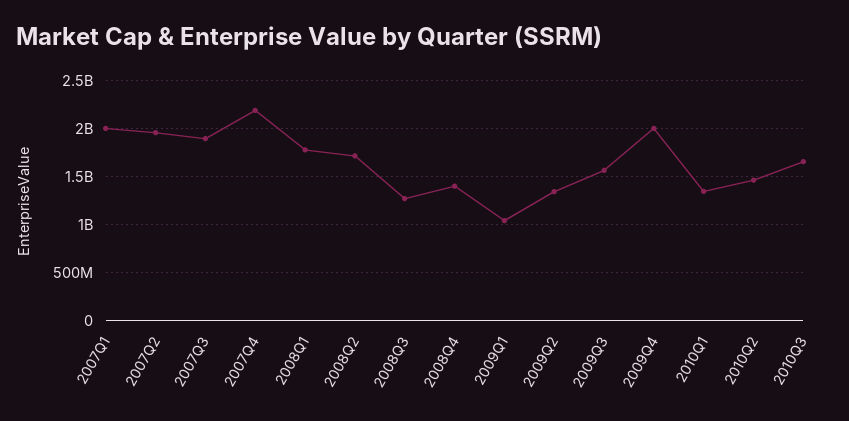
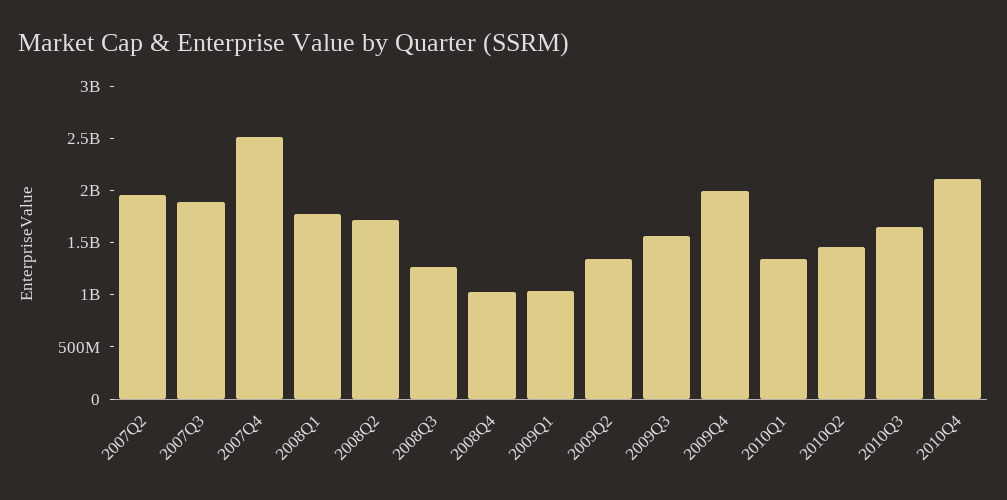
2007Q1: 2000000000 -> none
2007Q4: 2200000000 -> 2500000000
2008Q4: 1400000000 -> 1000000000
2010Q4: none -> 2100000000

